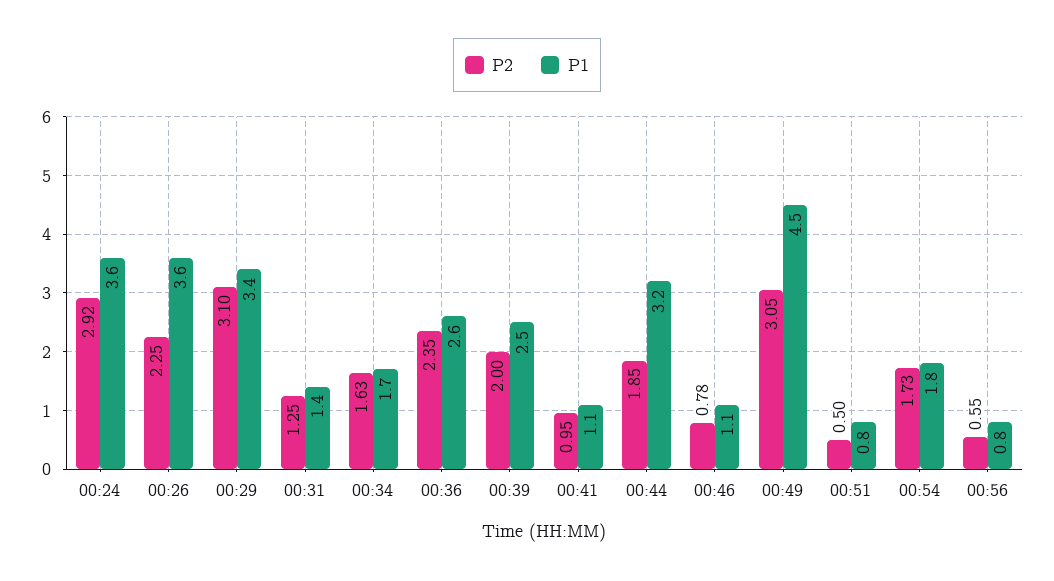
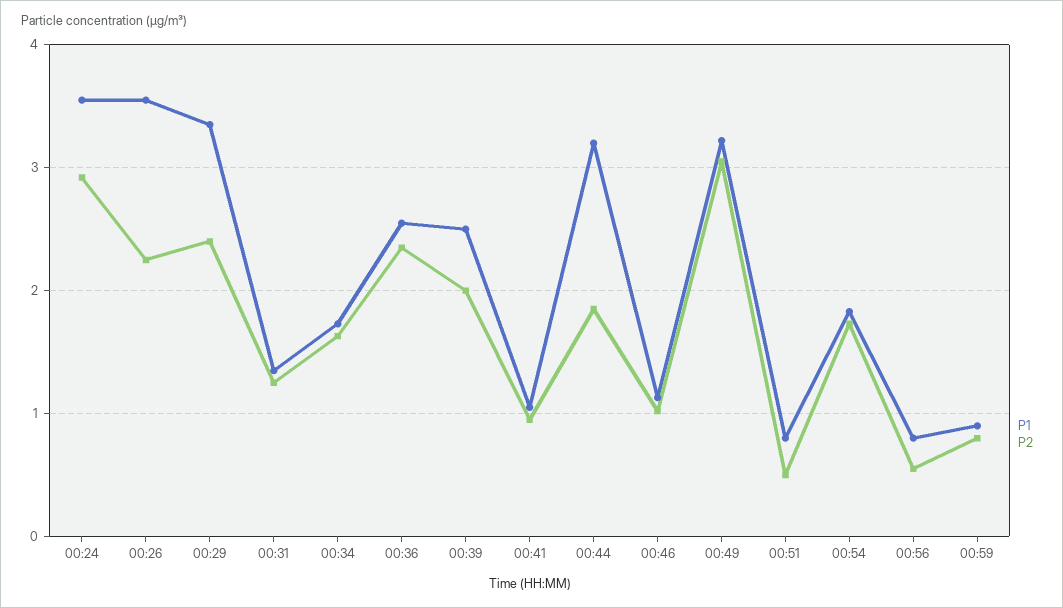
P2, 00:29: 3.1 -> 2.4
P2, 00:46: 0.78 -> 1
P1, 00:49: 4.5 -> 3.2
P1, 00:59: none -> 0.9
P2, 00:59: none -> 0.8

